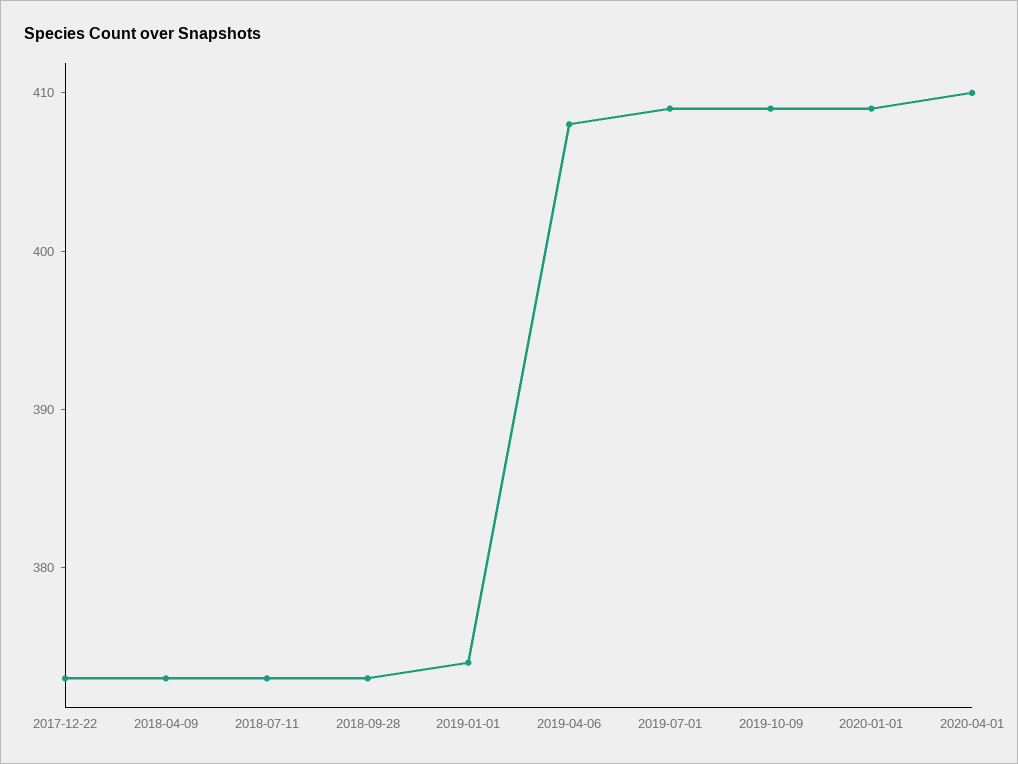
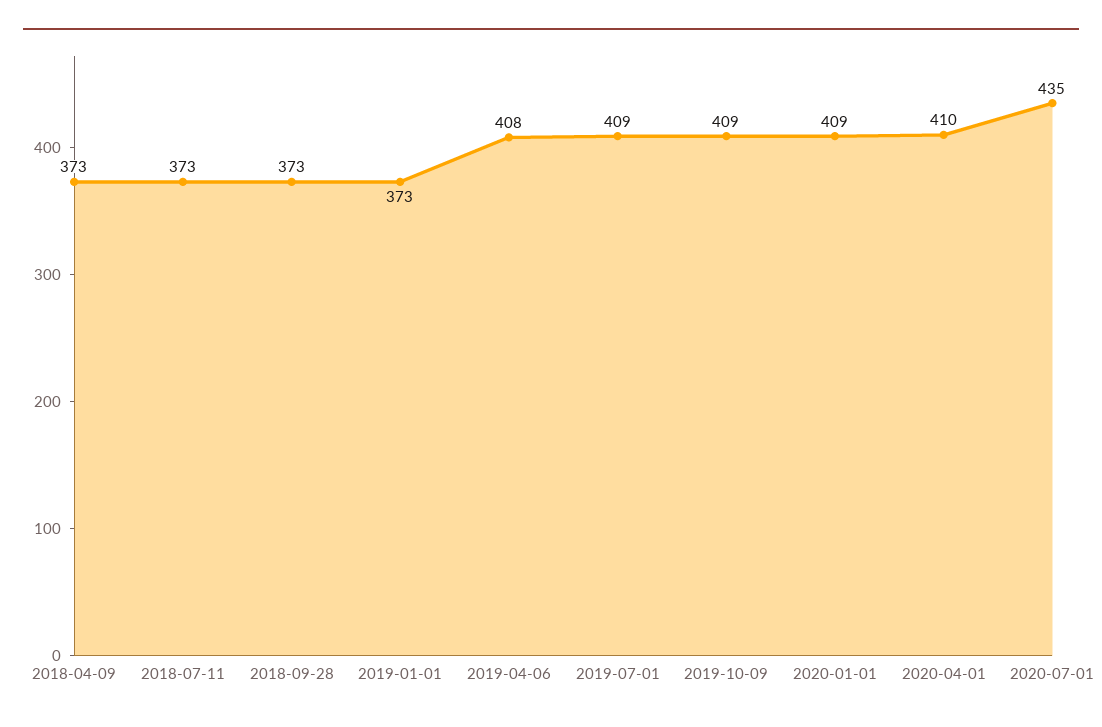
2017-12-22: 373 -> none
2019-01-01: 374 -> 373
2020-07-01: none -> 435

